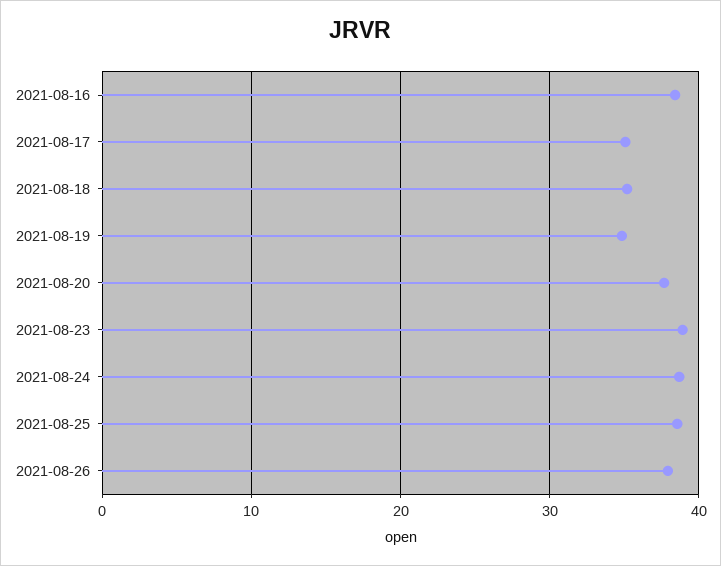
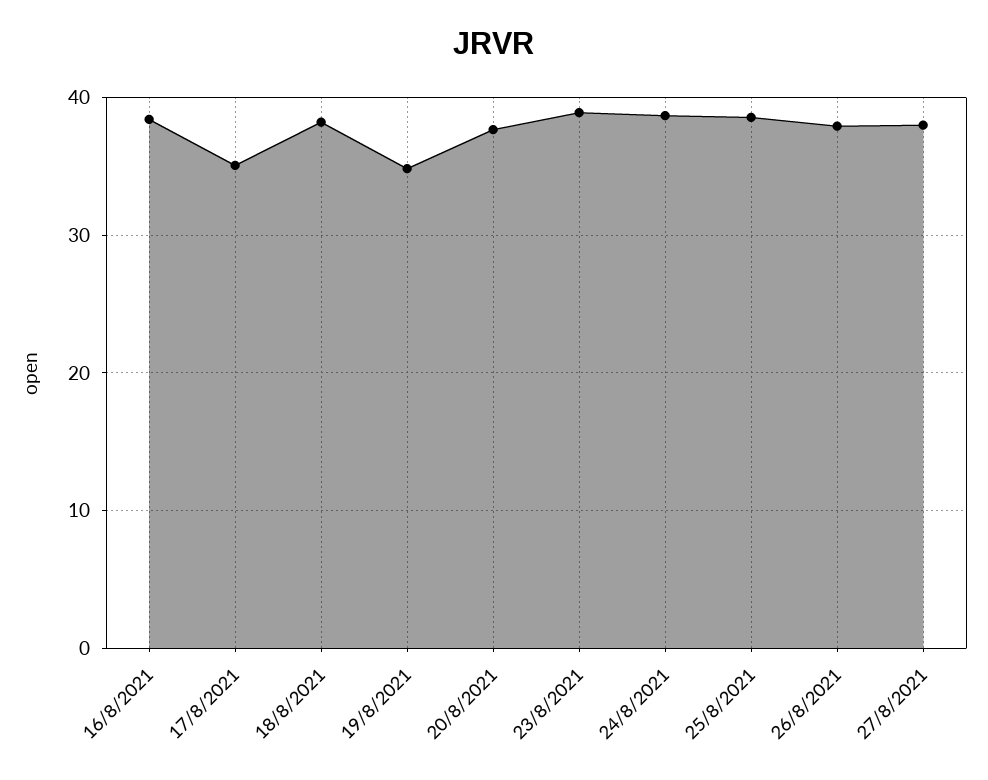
2021-08-18: 35 -> 38
27/8/2021: none -> 38

